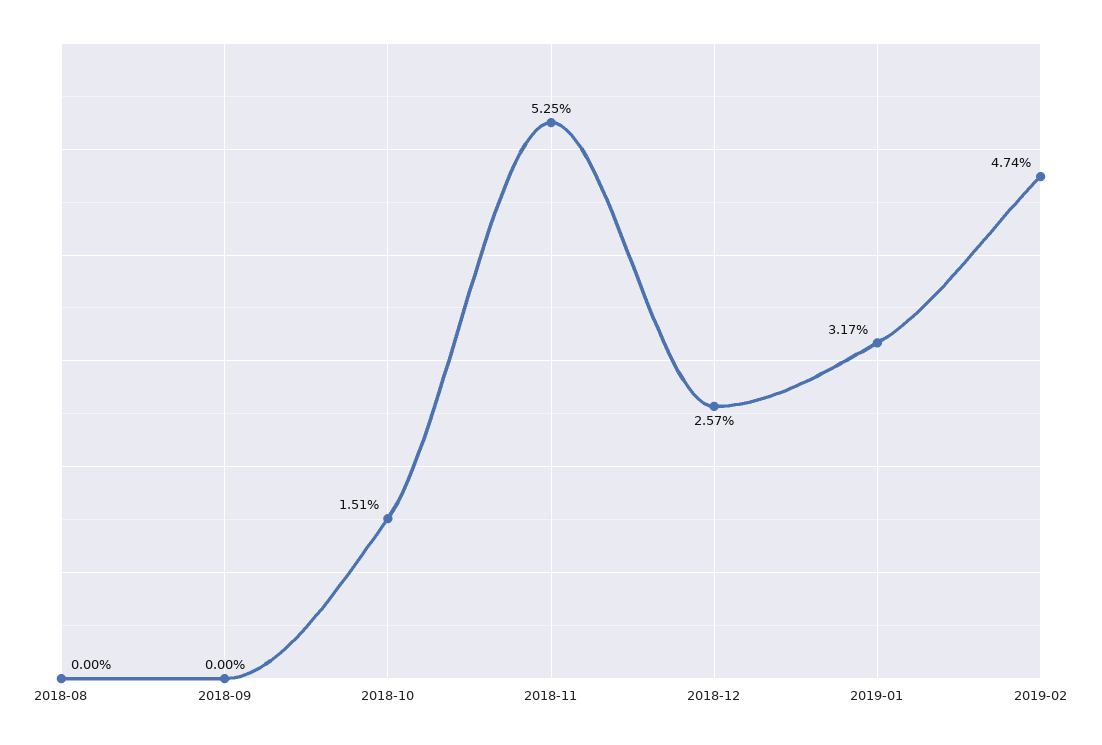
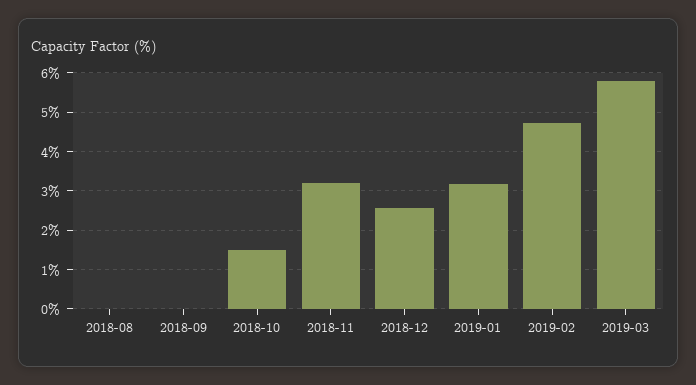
2018-11: 5.25 -> 3.2
2019-03: none -> 5.8

